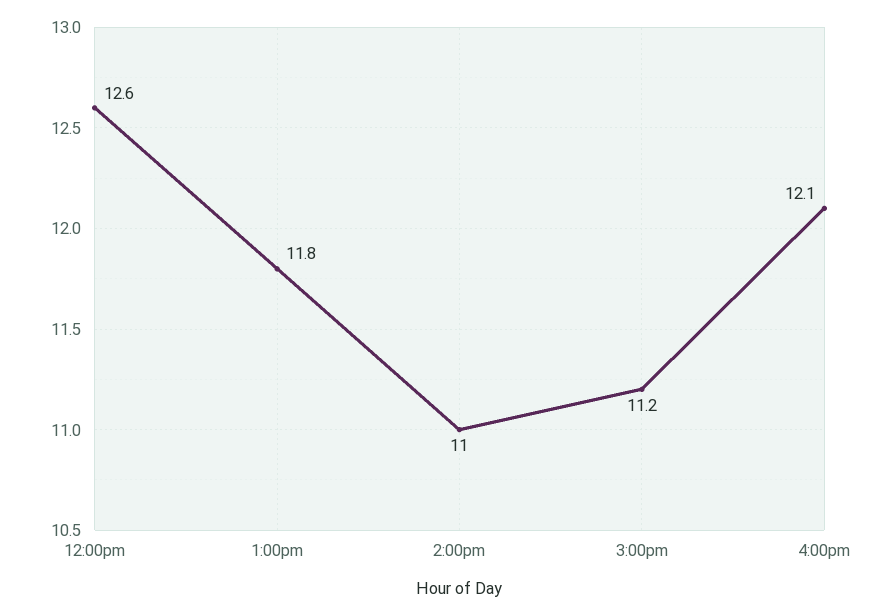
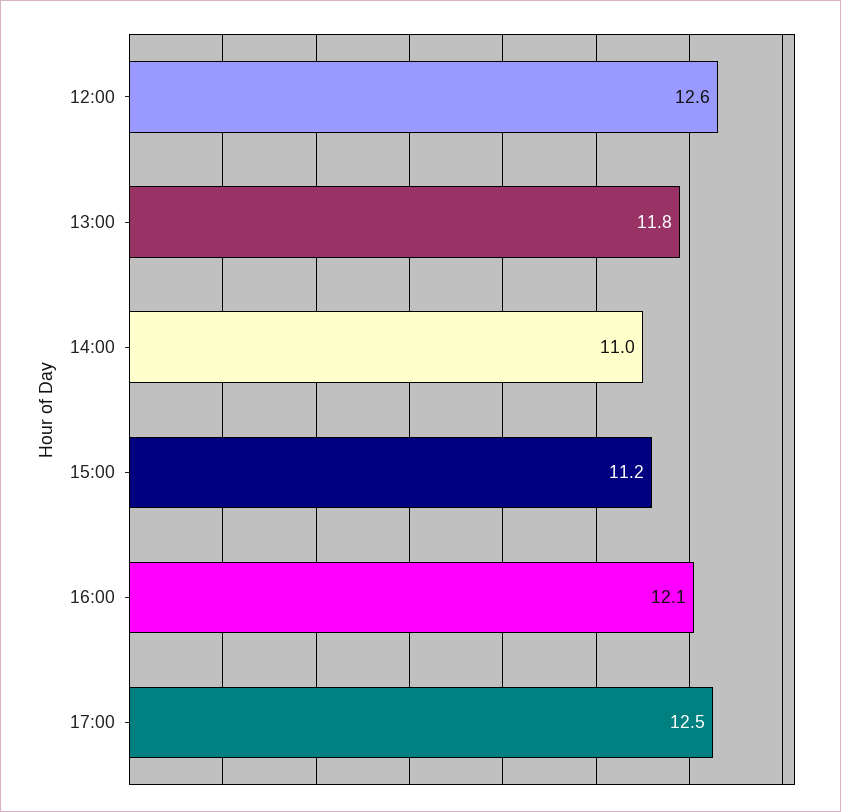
17:00: none -> 12.5

